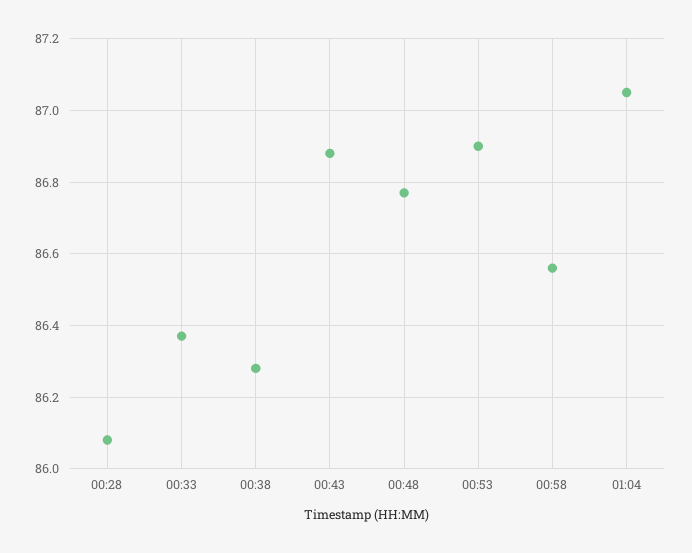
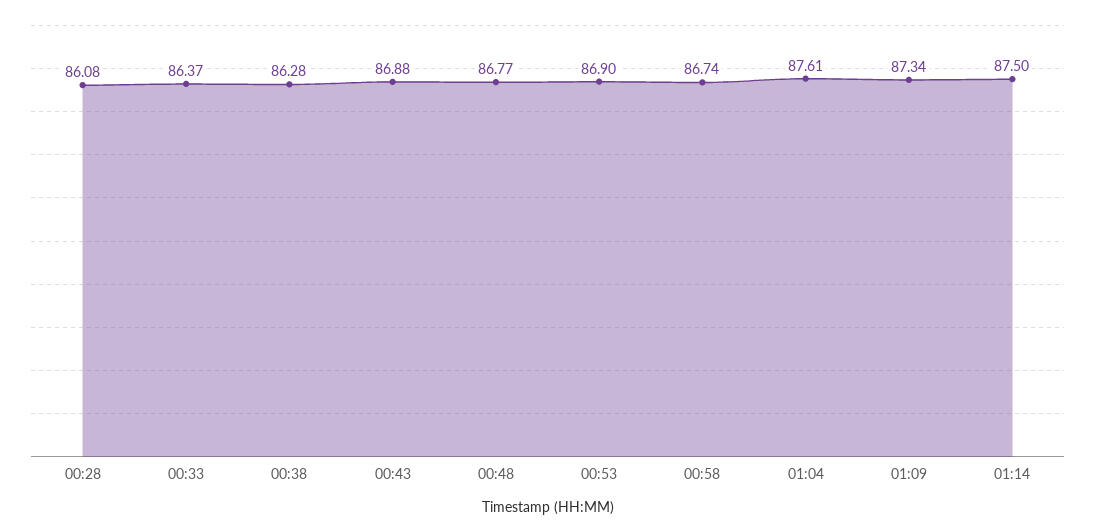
00:58: 86.55 -> 86.74
01:04: 87.05 -> 87.61
01:09: none -> 87.34
01:14: none -> 87.5

